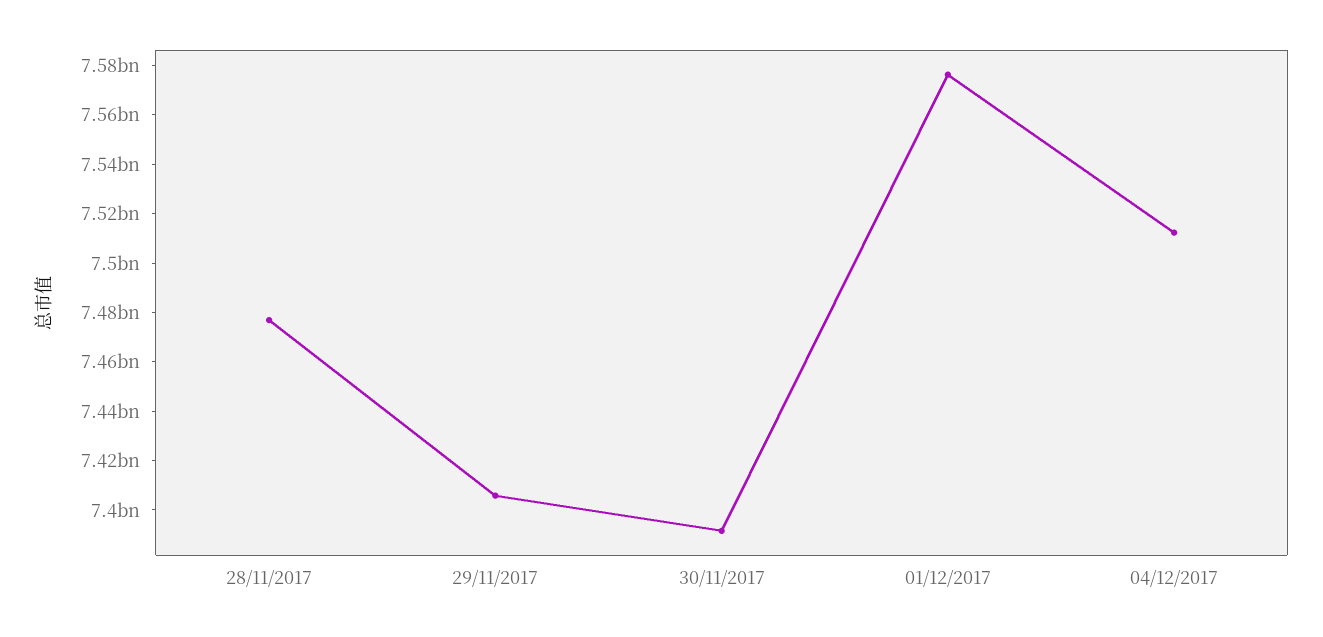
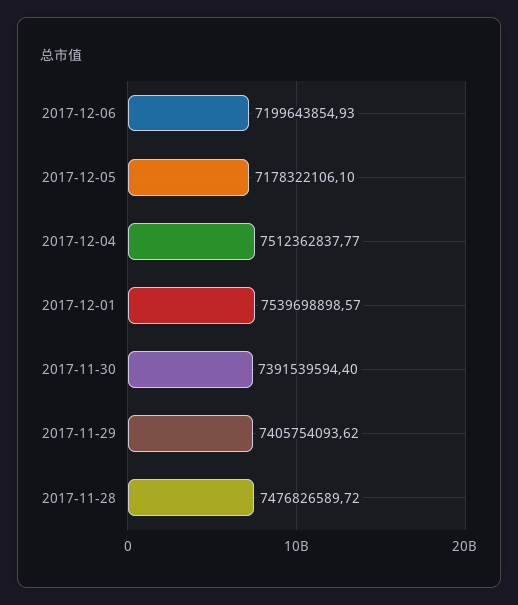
01/12/2017: 7575000000 -> 7539698898.57
2017-12-06: none -> 7199643854.93
2017-12-05: none -> 7178322106.1

